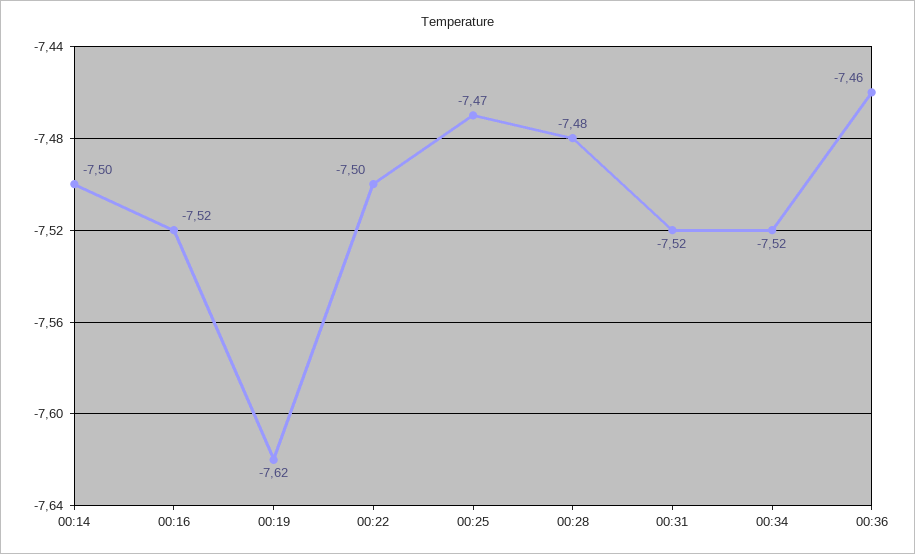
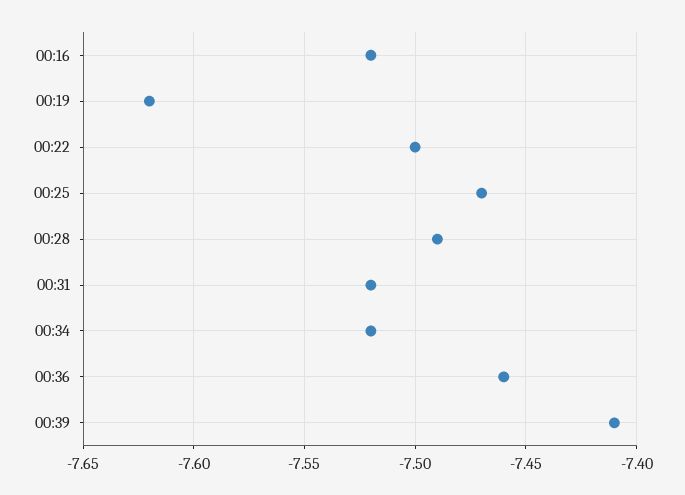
00:14: -7.5 -> none
00:28: -7.48 -> -7.49
00:39: none -> -7.41

